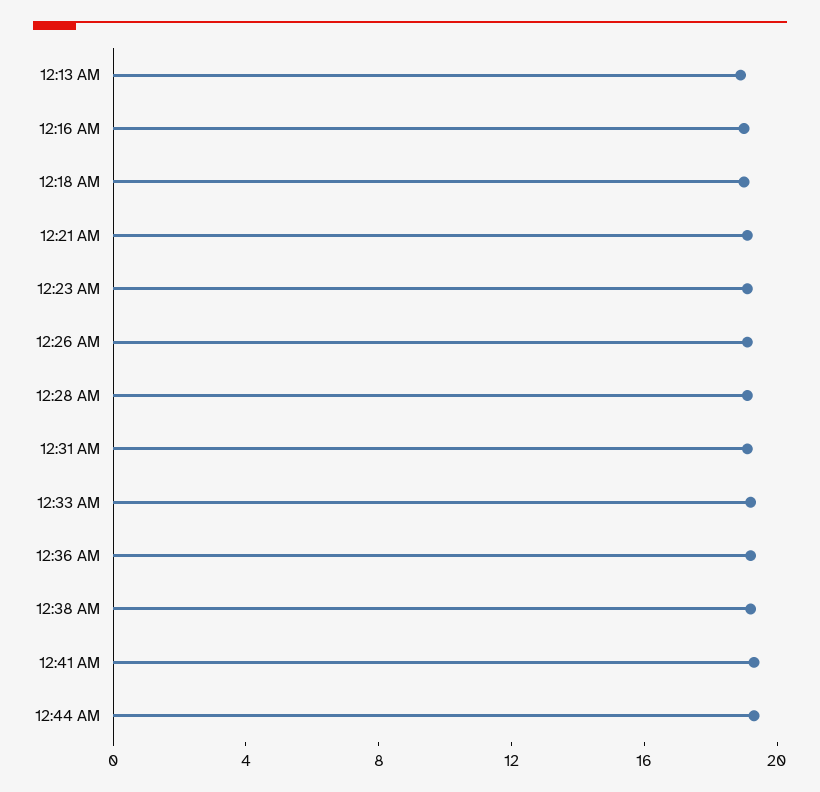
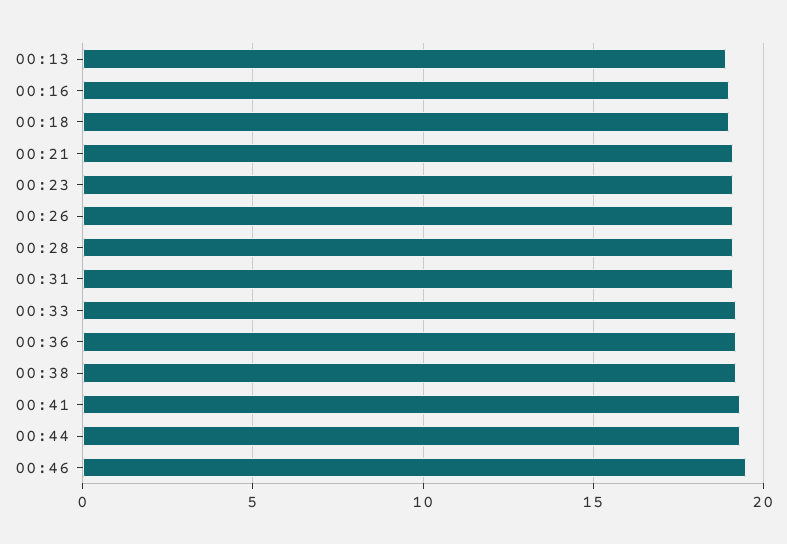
00:46: none -> 19.5

